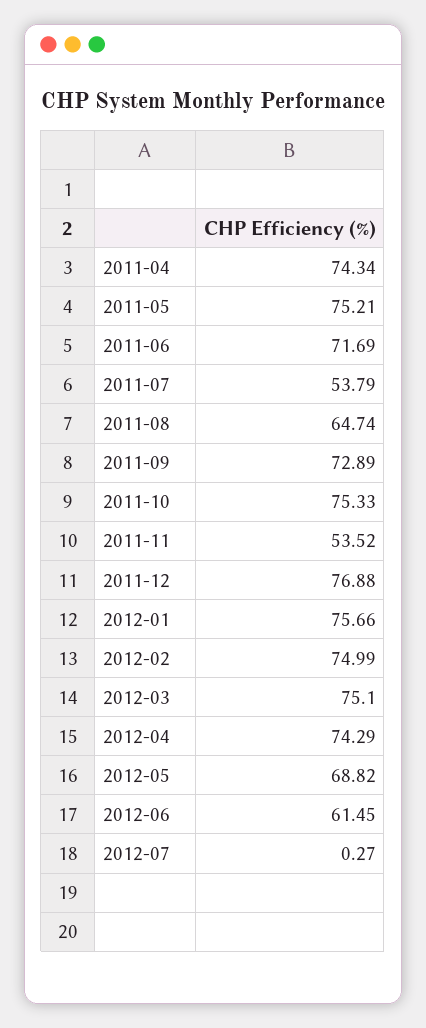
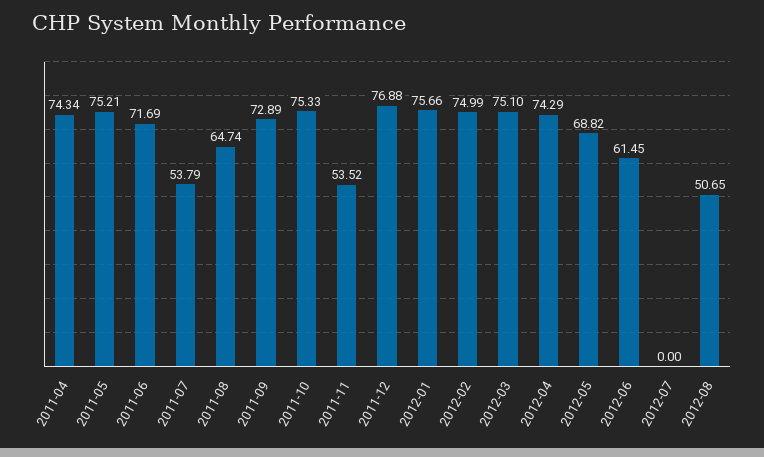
2012-07: 0.27 -> 0
2012-08: none -> 50.65

